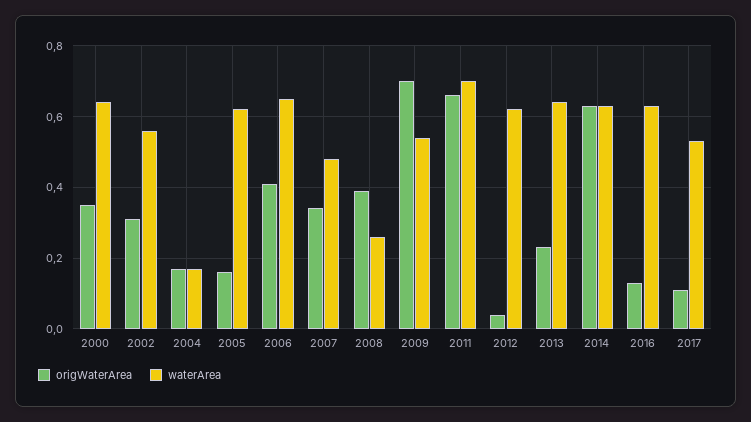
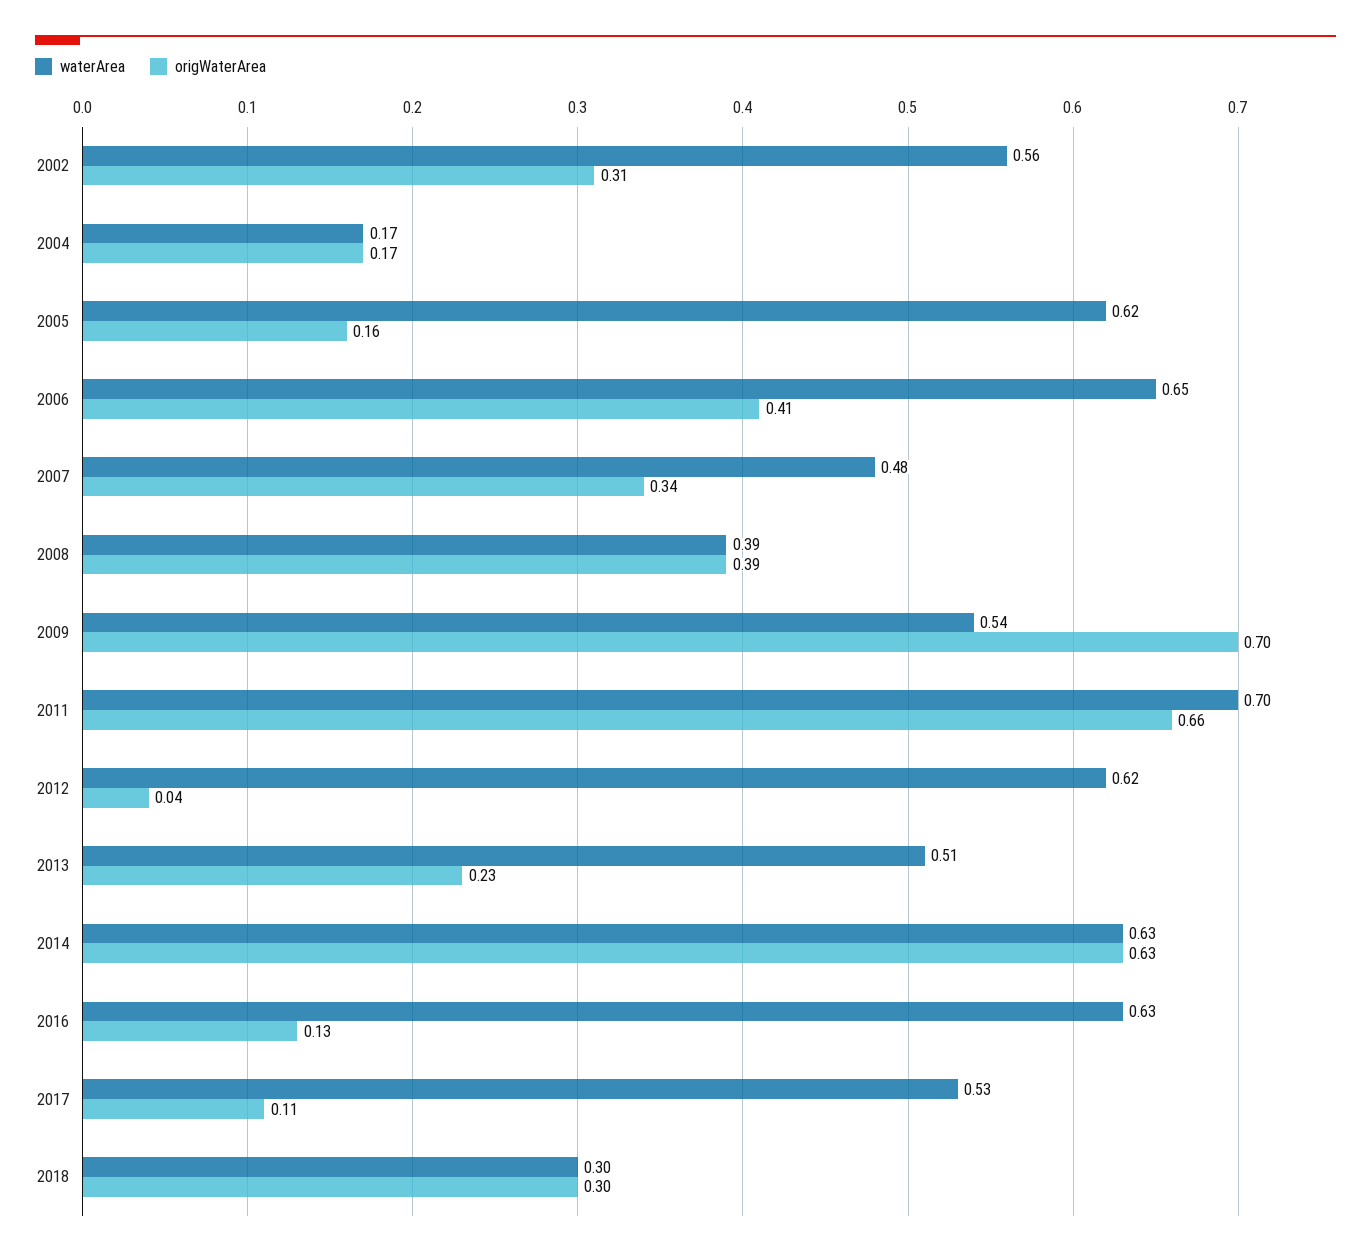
origWaterArea, 2000: 0.35 -> none
waterArea, 2000: 0.65 -> none
waterArea, 2008: 0.25 -> 0.39
waterArea, 2013: 0.65 -> 0.51
waterArea, 2018: none -> 0.3
origWaterArea, 2018: none -> 0.3

